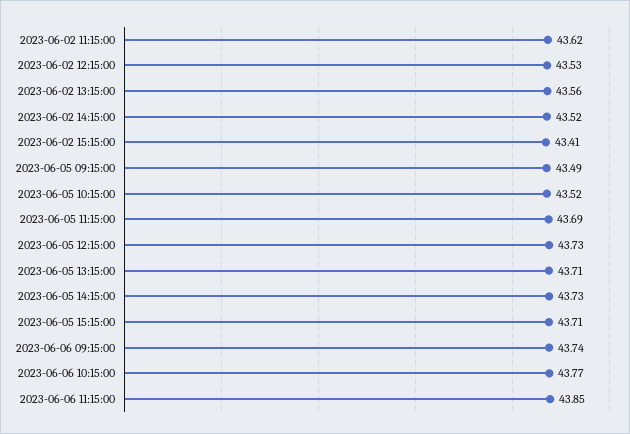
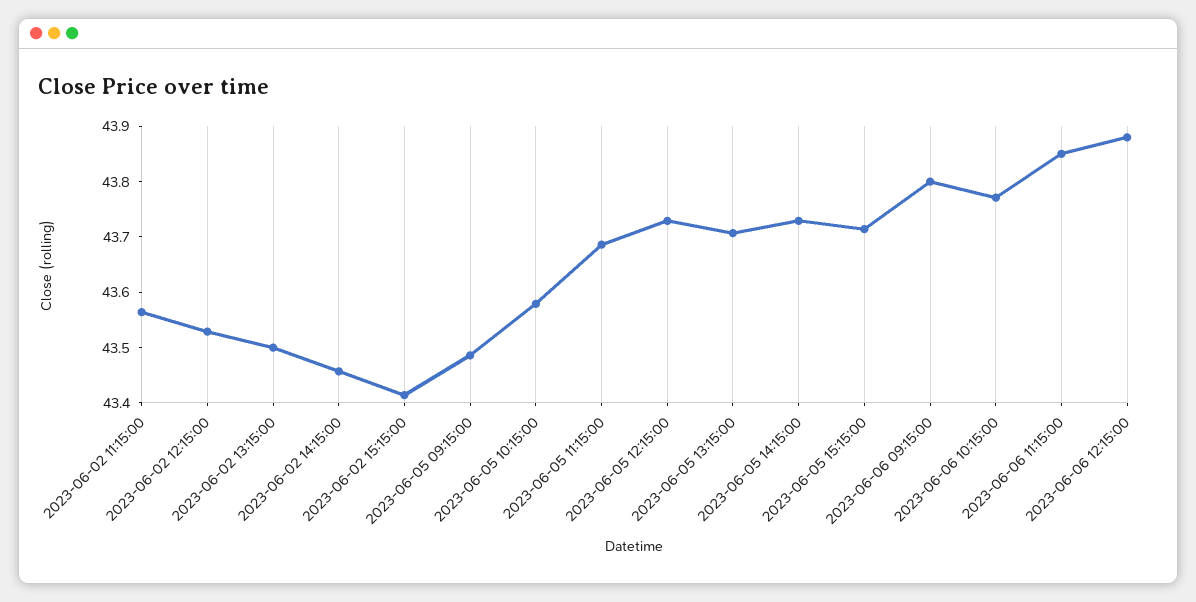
2023-06-02 11:15:00: 43.62 -> 43.56
2023-06-02 13:15:00: 43.56 -> 43.5
2023-06-02 14:15:00: 43.52 -> 43.46
2023-06-05 10:15:00: 43.52 -> 43.58
2023-06-06 09:15:00: 43.74 -> 43.8
2023-06-06 12:15:00: none -> 43.88

